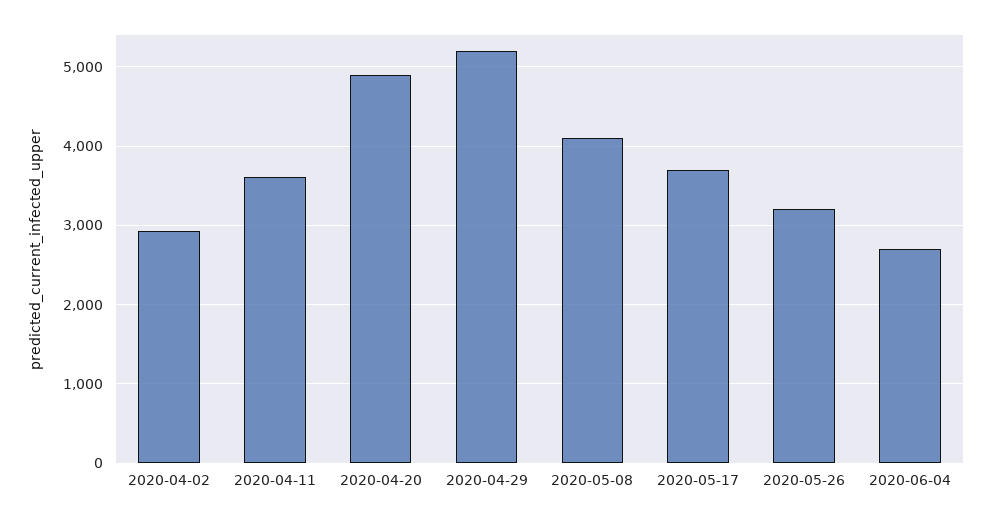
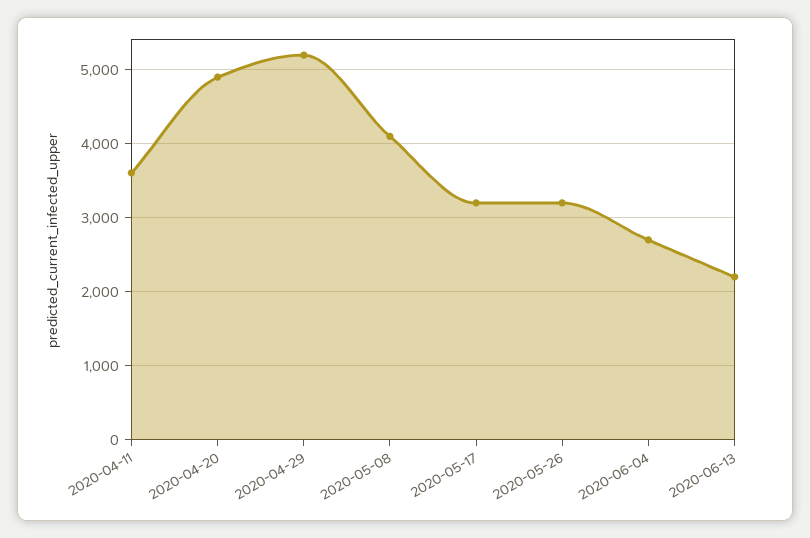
2020-04-02: 2900 -> none
2020-05-17: 3700 -> 3200
2020-06-13: none -> 2200

